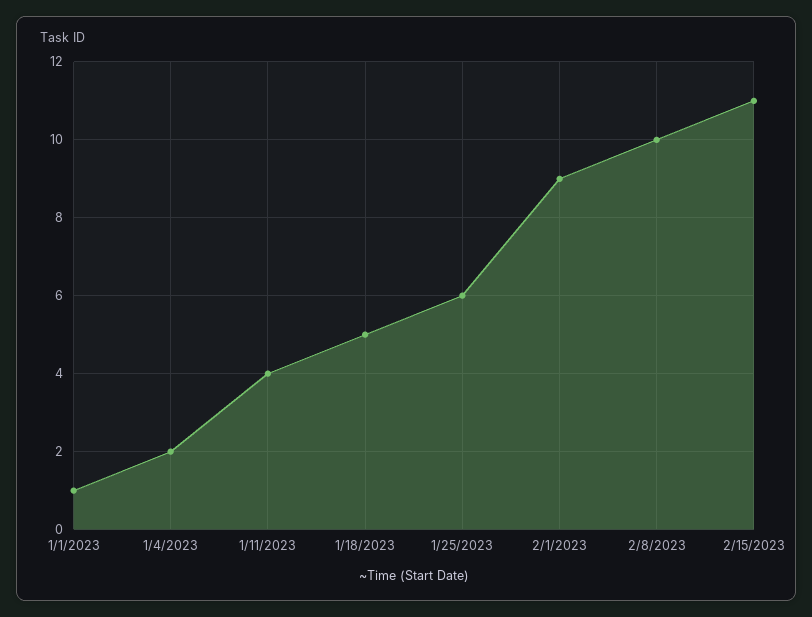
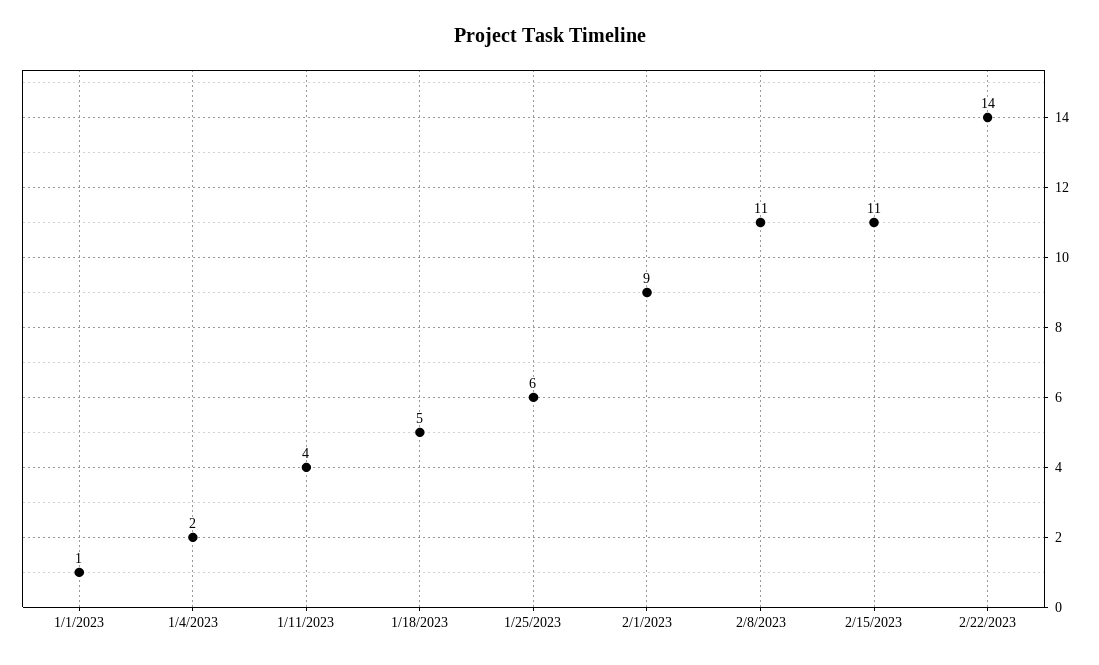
2/8/2023: 10 -> 11
2/22/2023: none -> 14

